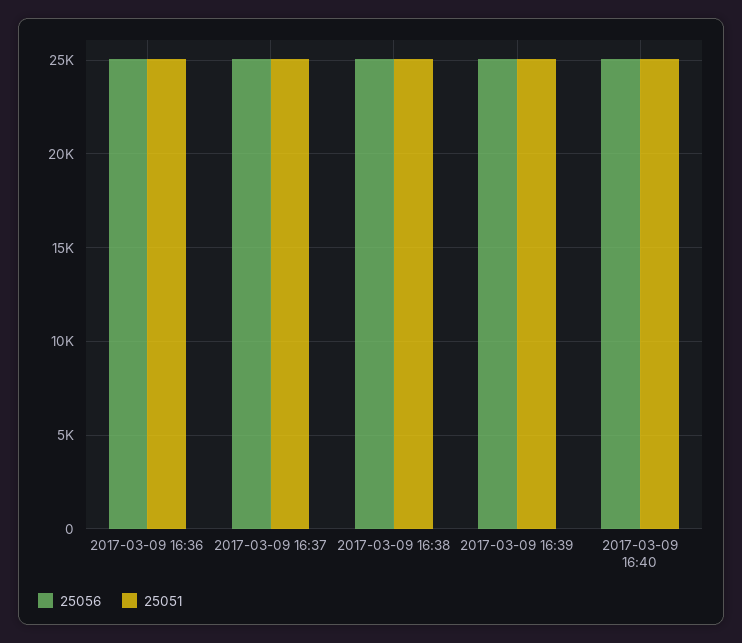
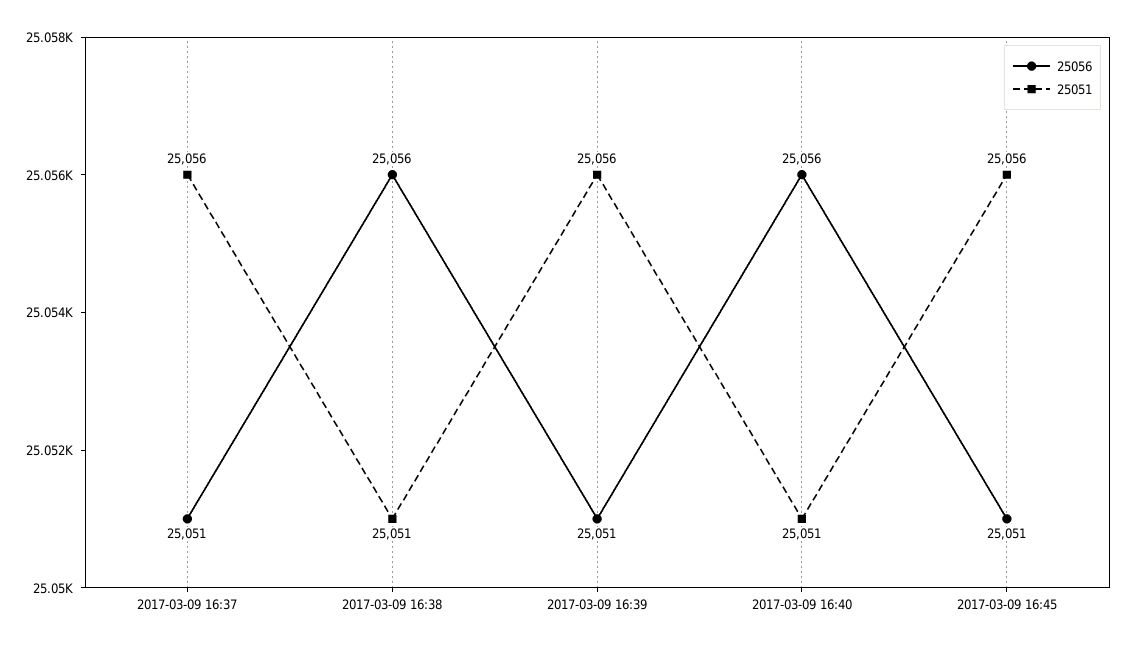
25056, 2017-03-09 16:36: 25000 -> none
25051, 2017-03-09 16:36: 25000 -> none
25056, 2017-03-09 16:45: none -> 25051
25051, 2017-03-09 16:45: none -> 25056

